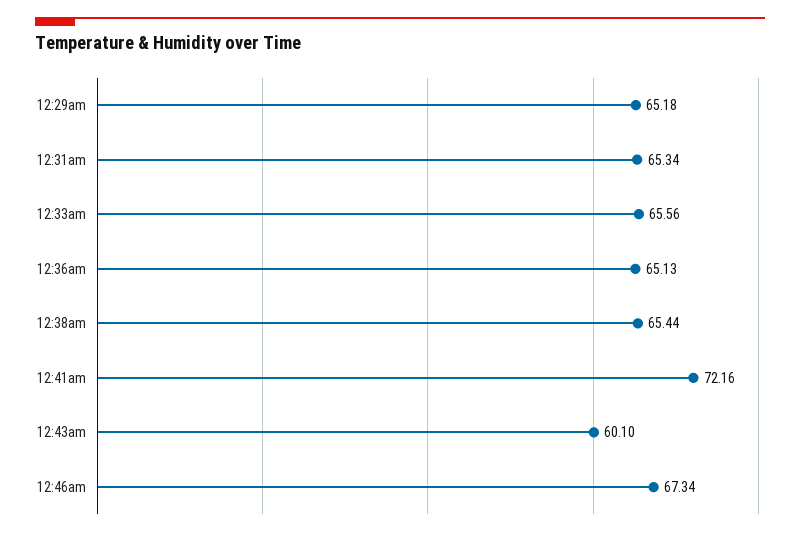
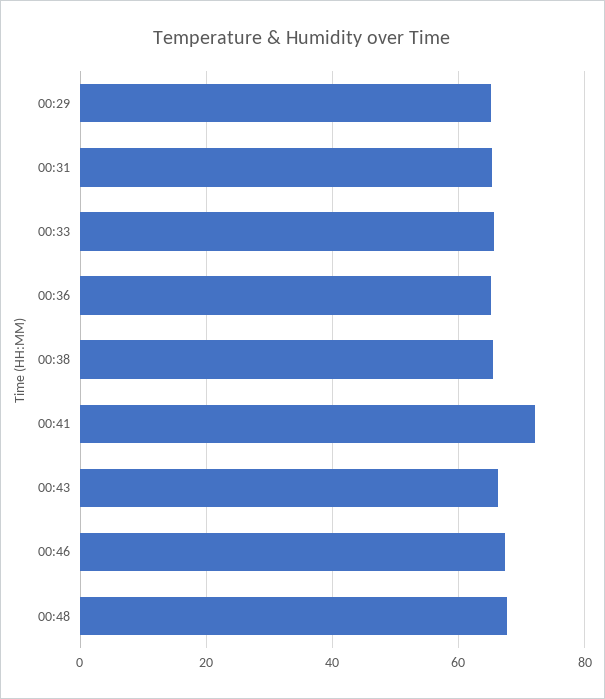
12:43am: 60.1 -> 66
00:48: none -> 68

